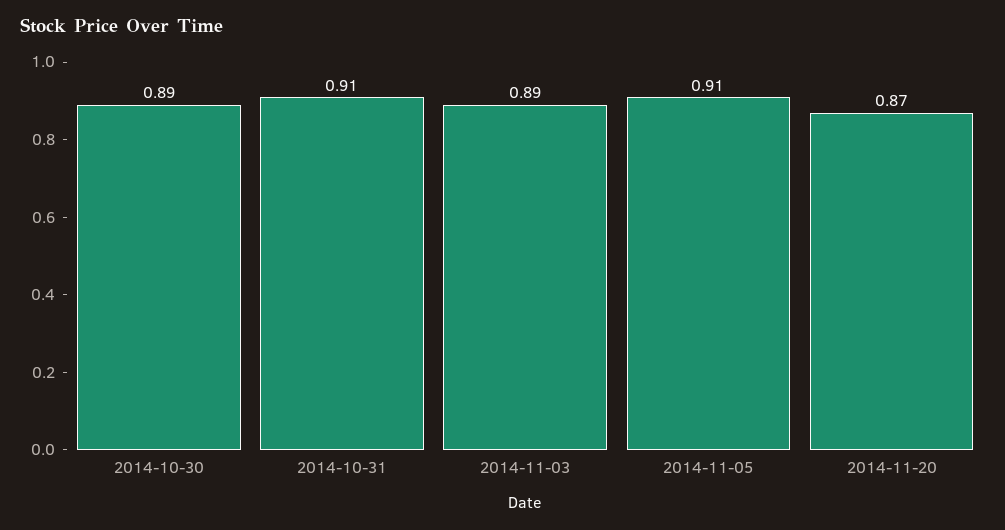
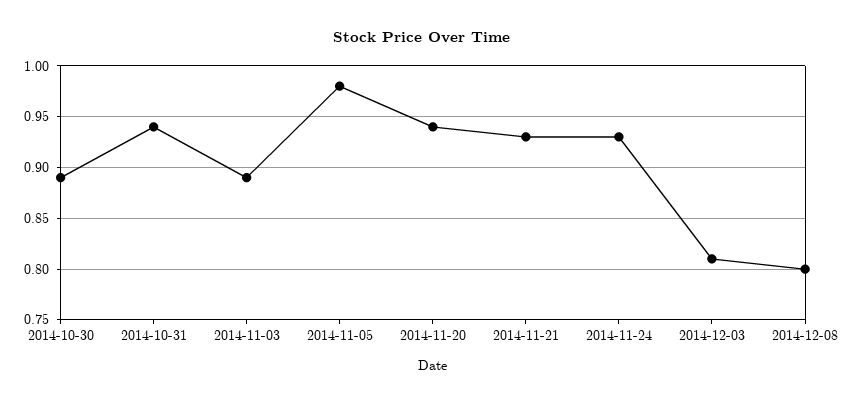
2014-10-31: 0.91 -> 0.94
2014-11-05: 0.91 -> 0.98
2014-11-20: 0.87 -> 0.94
2014-11-21: none -> 0.93
2014-11-24: none -> 0.93
2014-12-03: none -> 0.81
2014-12-08: none -> 0.8

